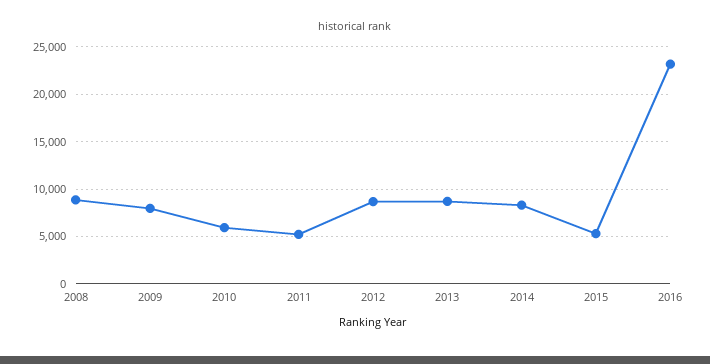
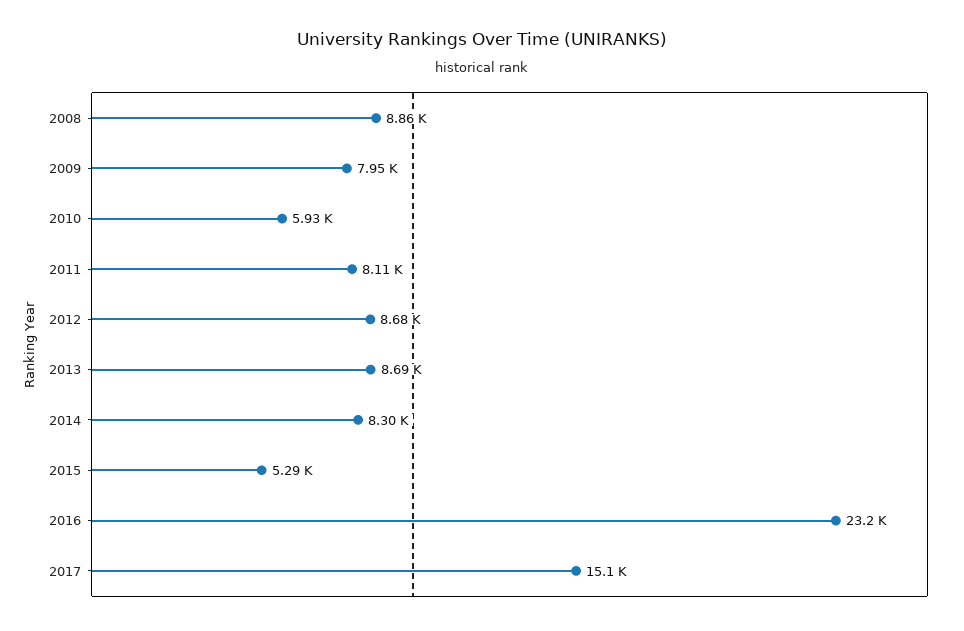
2011: 5000 -> 8110
2017: none -> 15100

